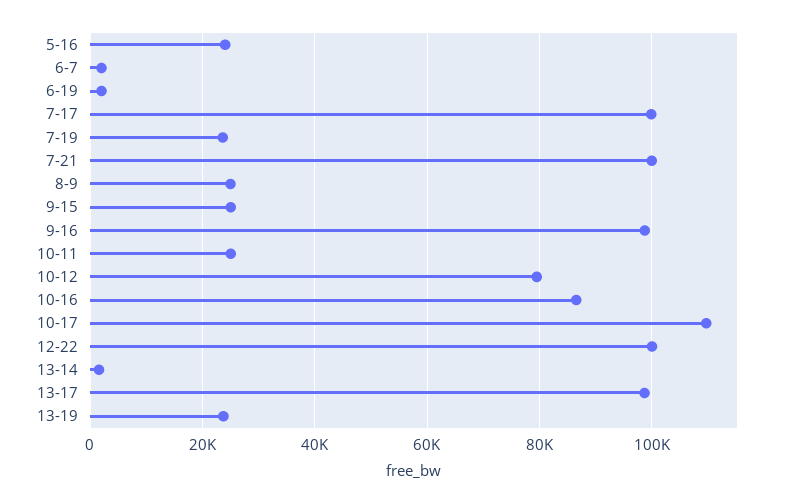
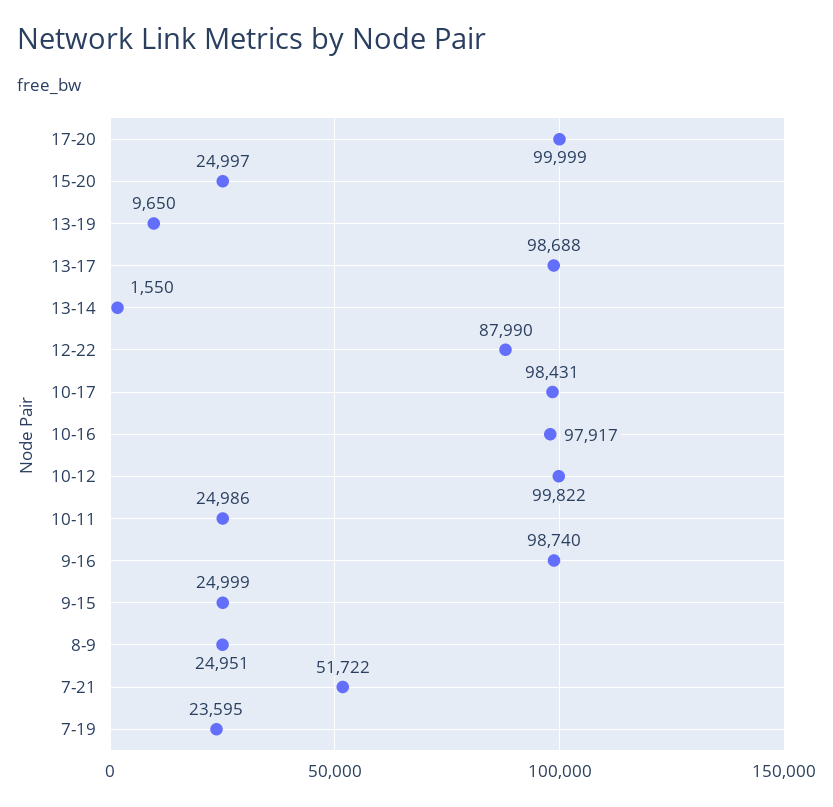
5-16: 24000 -> none
6-7: 2000 -> none
6-19: 2000 -> none
7-17: 100000 -> none
7-21: 100000 -> 51722
10-12: 80000 -> 99822
10-16: 86000 -> 97917
10-17: 110000 -> 98431
12-22: 100000 -> 87990
13-19: 24000 -> 9650
17-20: none -> 99999
15-20: none -> 24997

